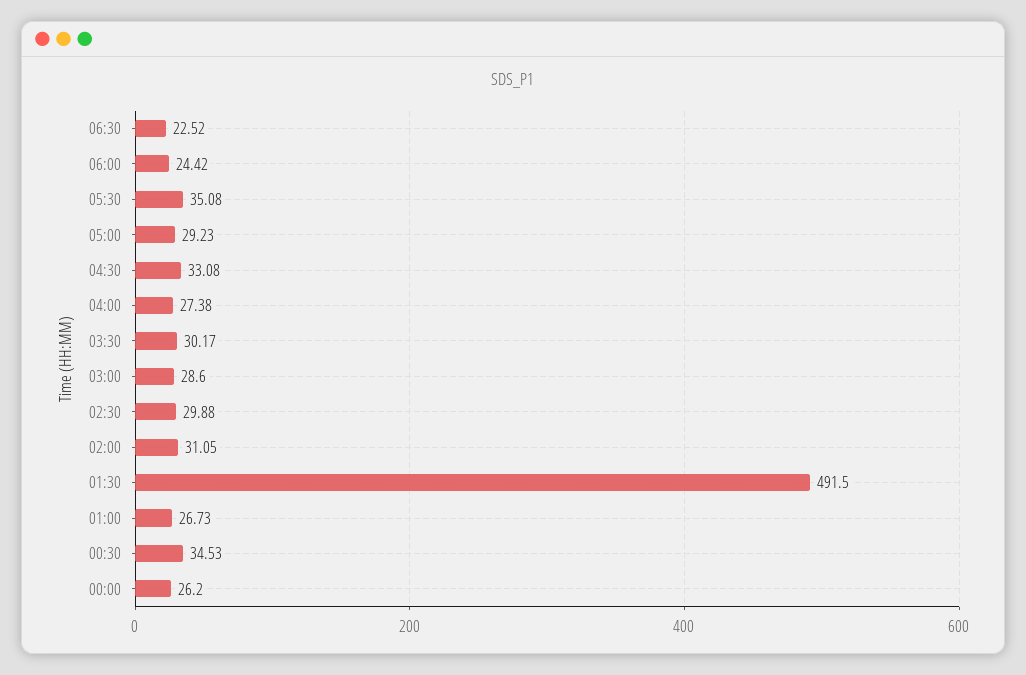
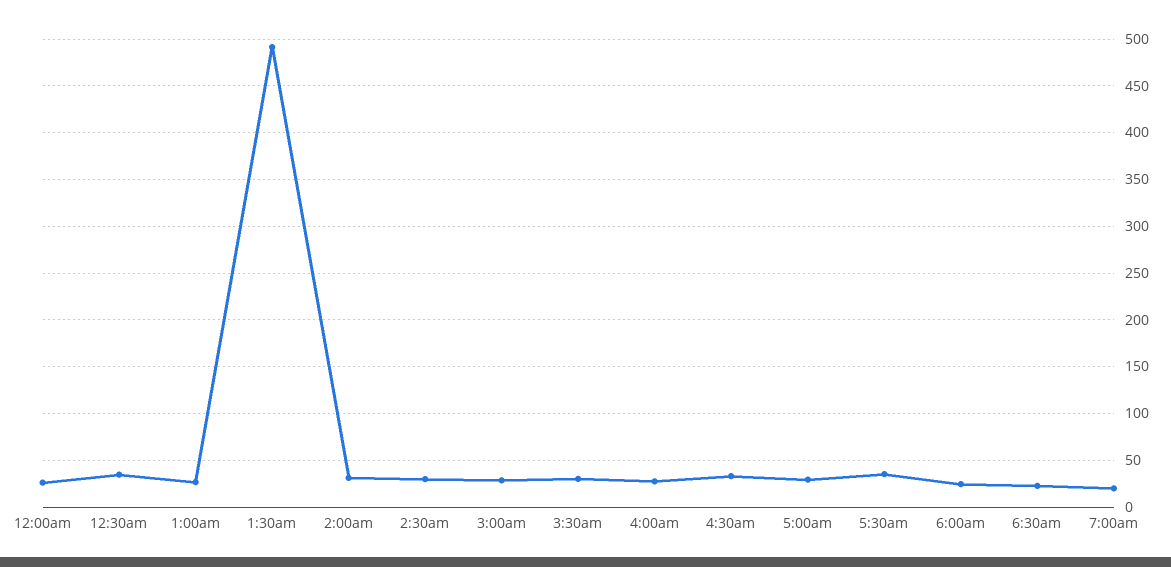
7:00am: none -> 20

